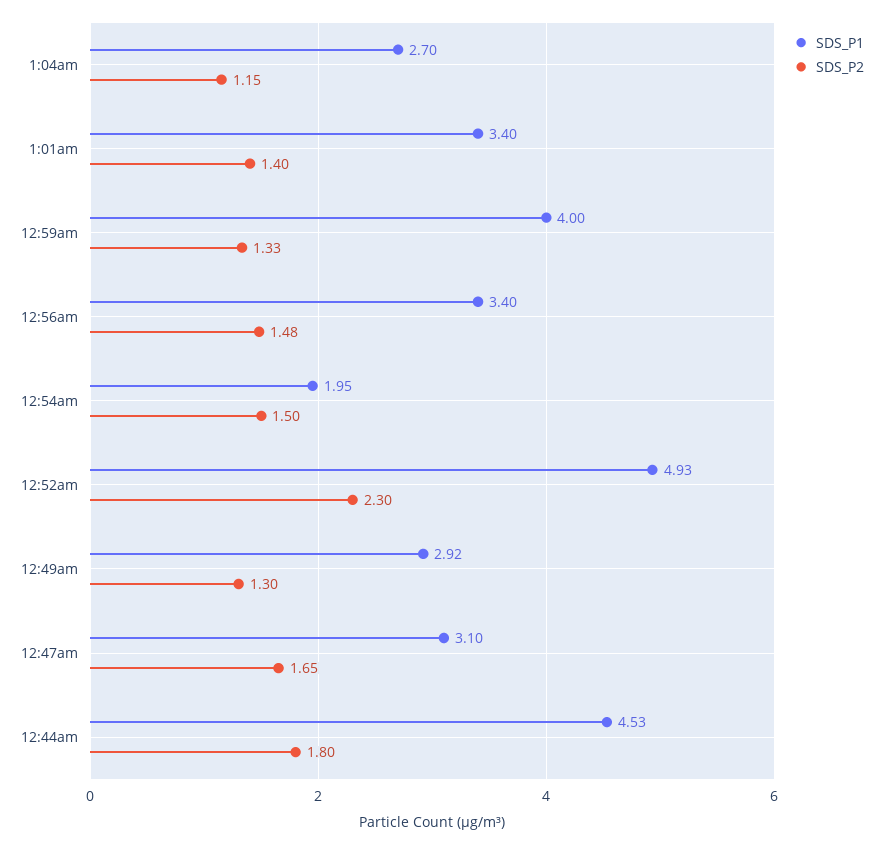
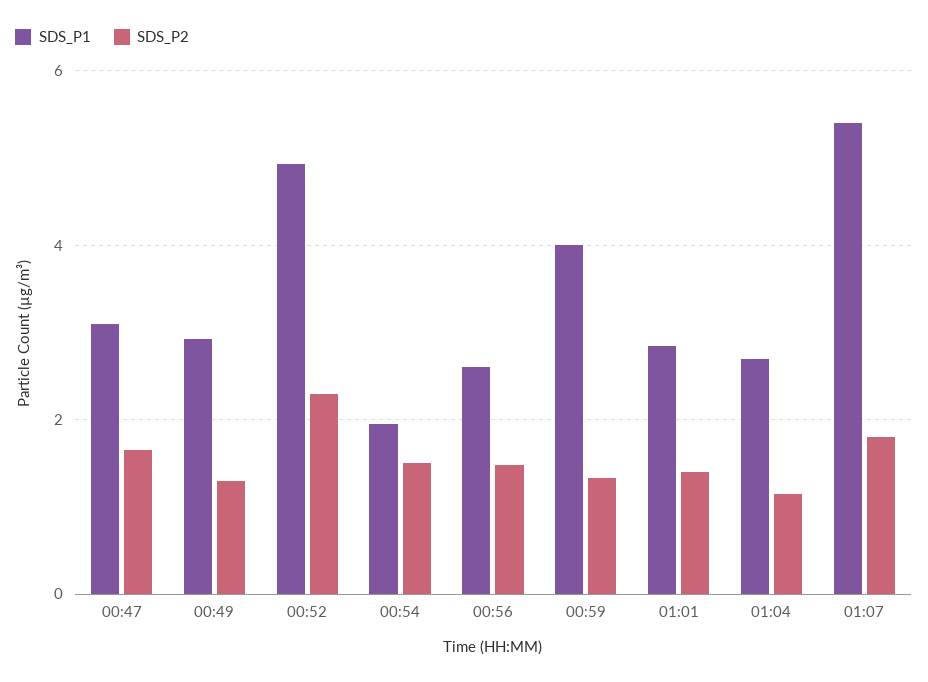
SDS_P1, 1:01am: 3.4 -> 2.8
SDS_P1, 12:56am: 3.4 -> 2.6
SDS_P1, 12:44am: 4.53 -> none
SDS_P2, 12:44am: 1.8 -> none
SDS_P1, 01:07: none -> 5.4
SDS_P2, 01:07: none -> 1.8

